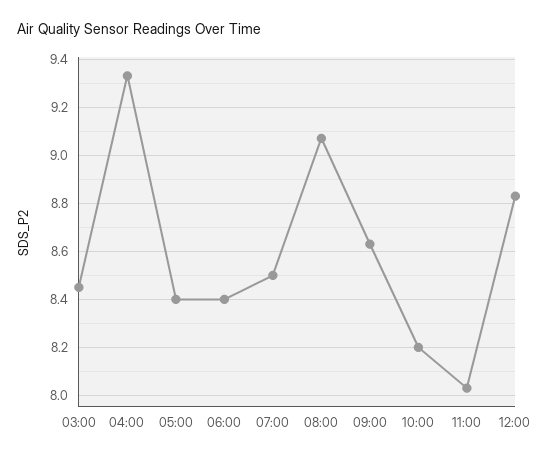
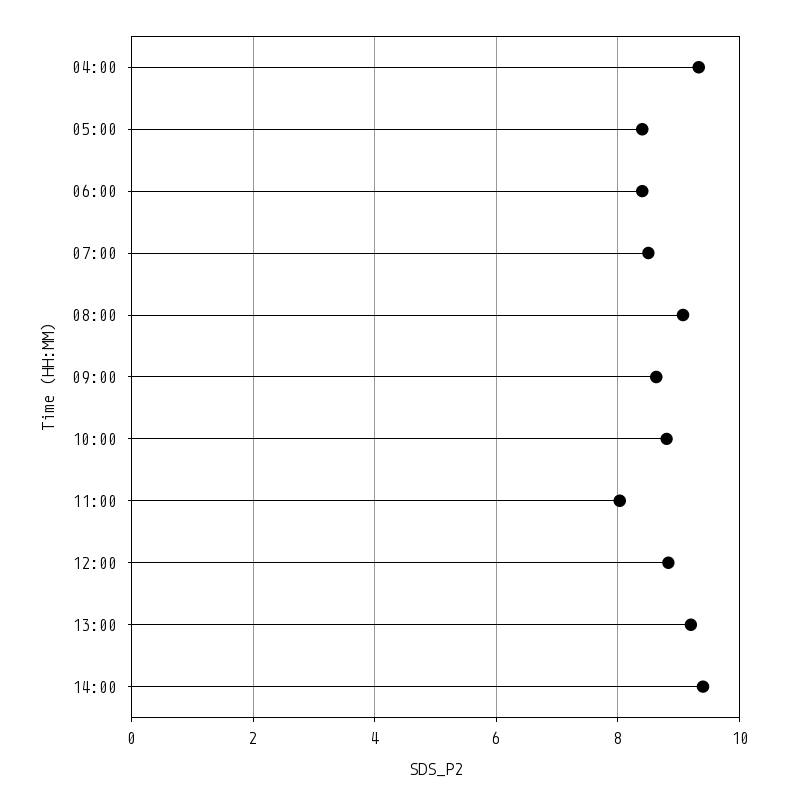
03:00: 8.45 -> none
10:00: 8.2 -> 8.8
13:00: none -> 9.2
14:00: none -> 9.4

